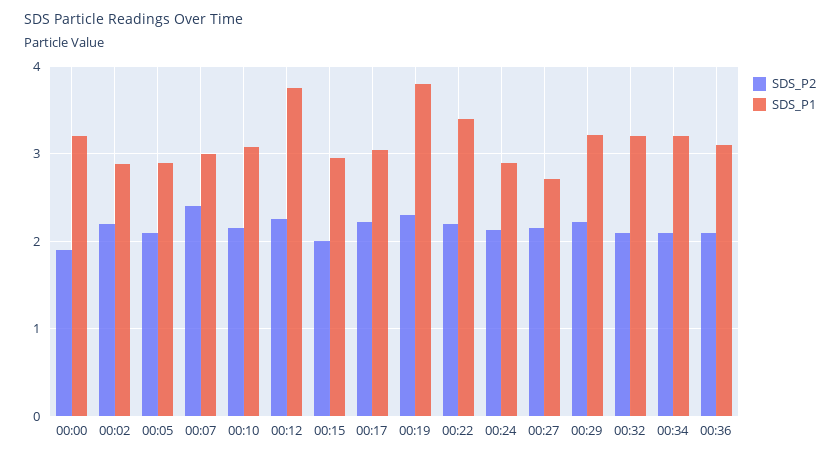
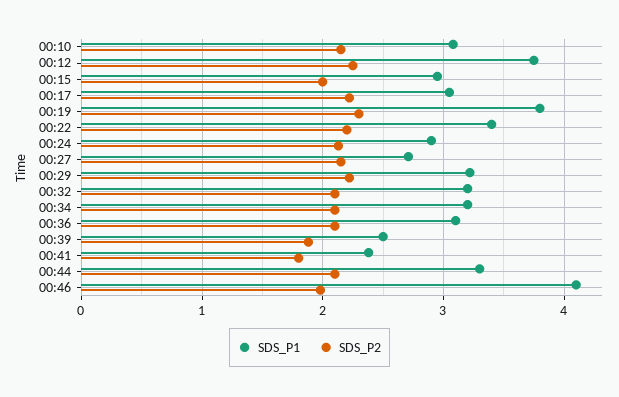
SDS_P2, 00:00: 1.9 -> none
SDS_P1, 00:00: 3.2 -> none
SDS_P2, 00:02: 2.2 -> none
SDS_P1, 00:02: 2.9 -> none
SDS_P2, 00:05: 2.1 -> none
SDS_P1, 00:05: 2.9 -> none
SDS_P2, 00:07: 2.4 -> none
SDS_P1, 00:07: 3 -> none
SDS_P1, 00:39: none -> 2.5
SDS_P2, 00:39: none -> 1.9
SDS_P1, 00:41: none -> 2.4
SDS_P2, 00:41: none -> 1.8
SDS_P1, 00:44: none -> 3.3
SDS_P2, 00:44: none -> 2.1
SDS_P1, 00:46: none -> 4.1
SDS_P2, 00:46: none -> 2

